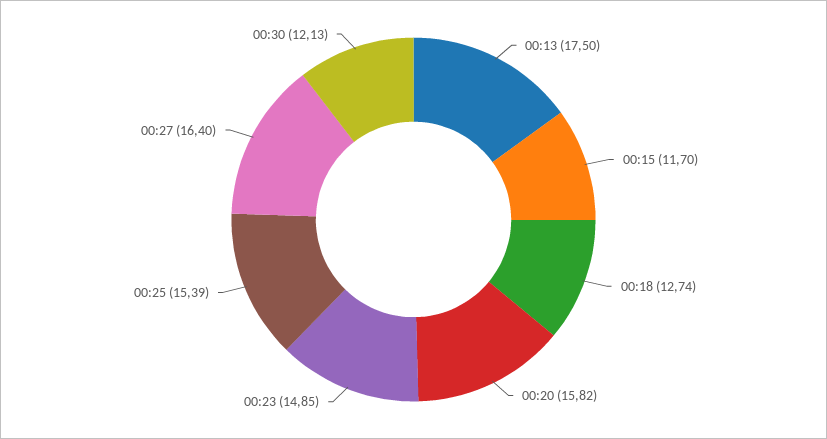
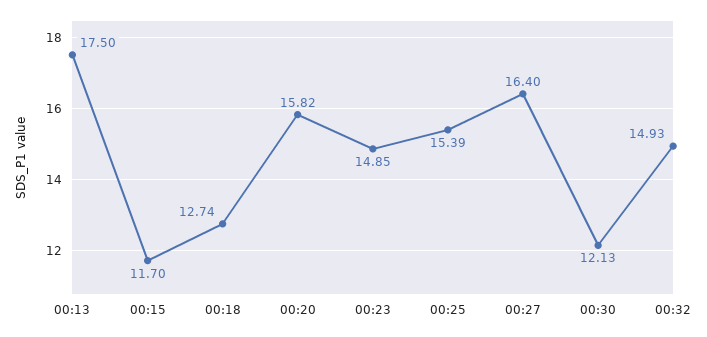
00:32: none -> 14.93

